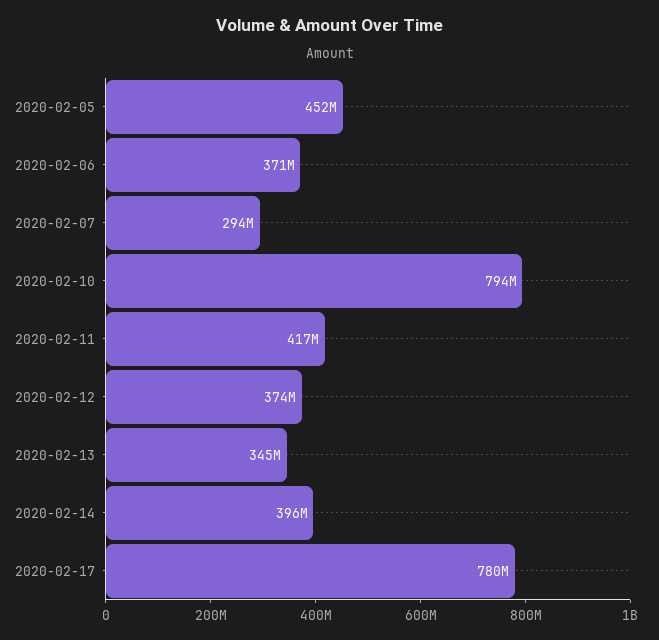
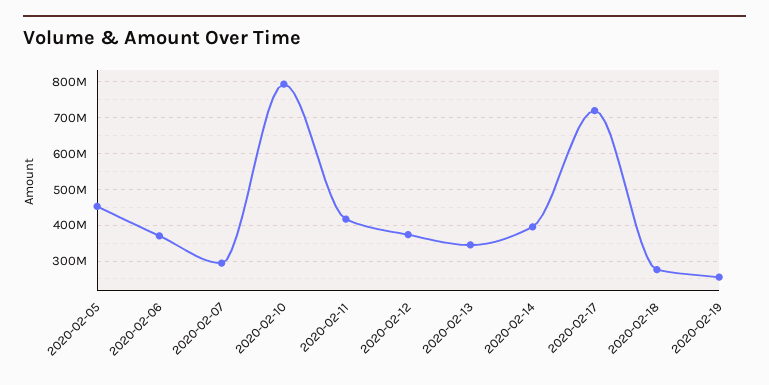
2020-02-17: 780000000 -> 720000000
2020-02-18: none -> 280000000
2020-02-19: none -> 260000000

